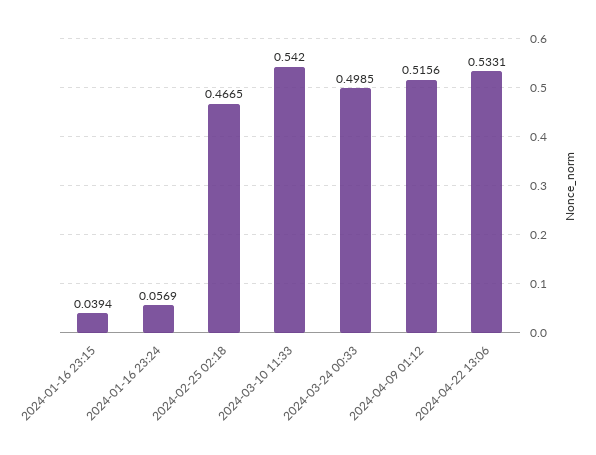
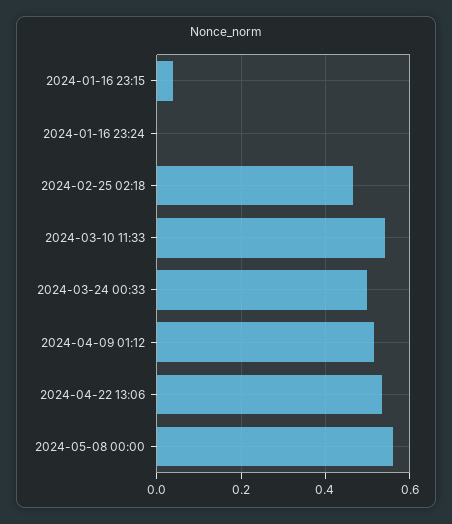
2024-01-16 23:24: 0.0569 -> 0
2024-05-08 00:00: none -> 0.56

